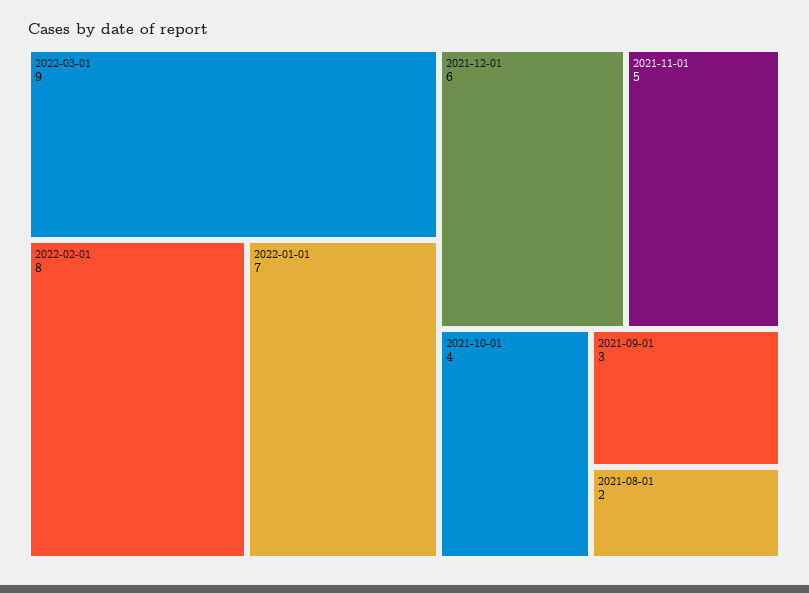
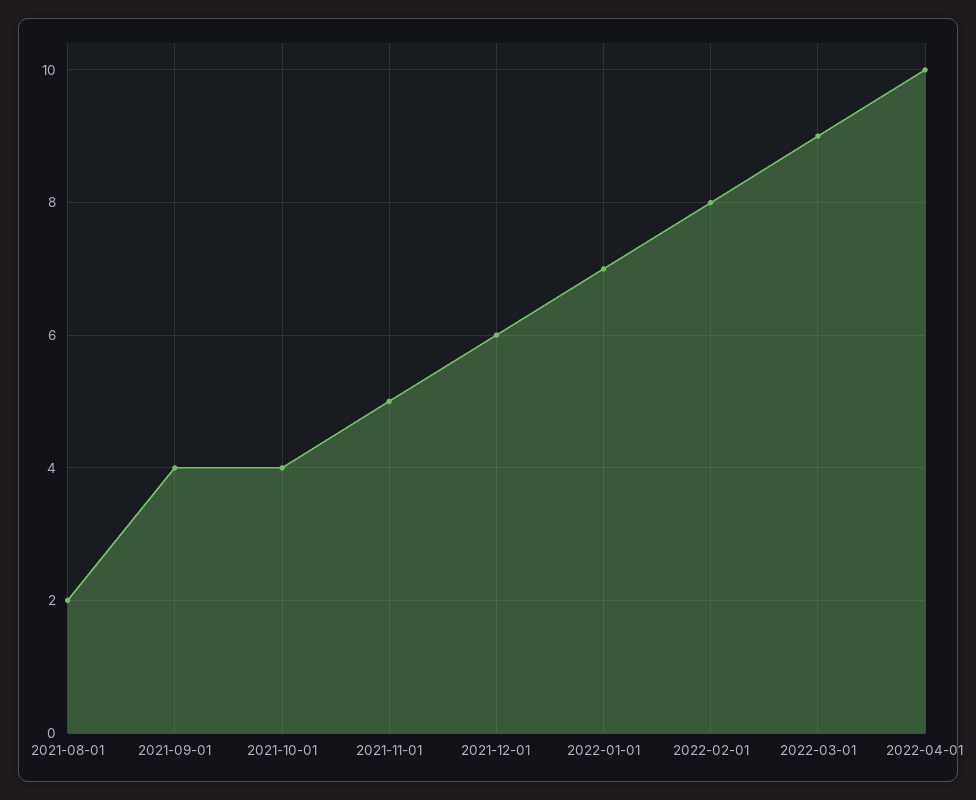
2021-09-01: 3 -> 4
2022-04-01: none -> 10

